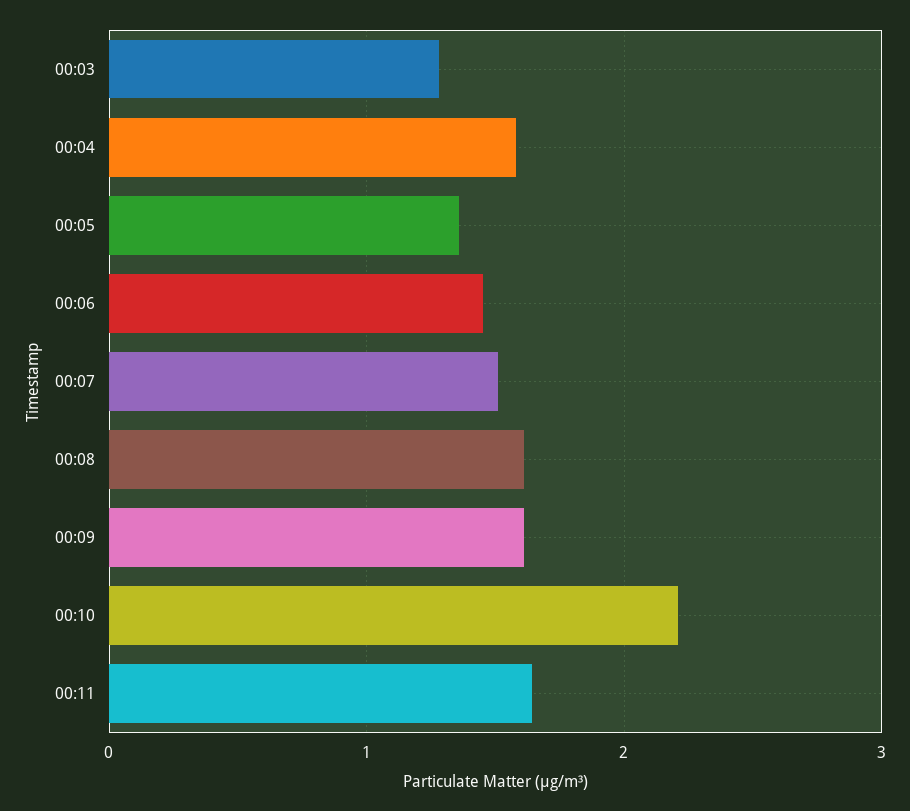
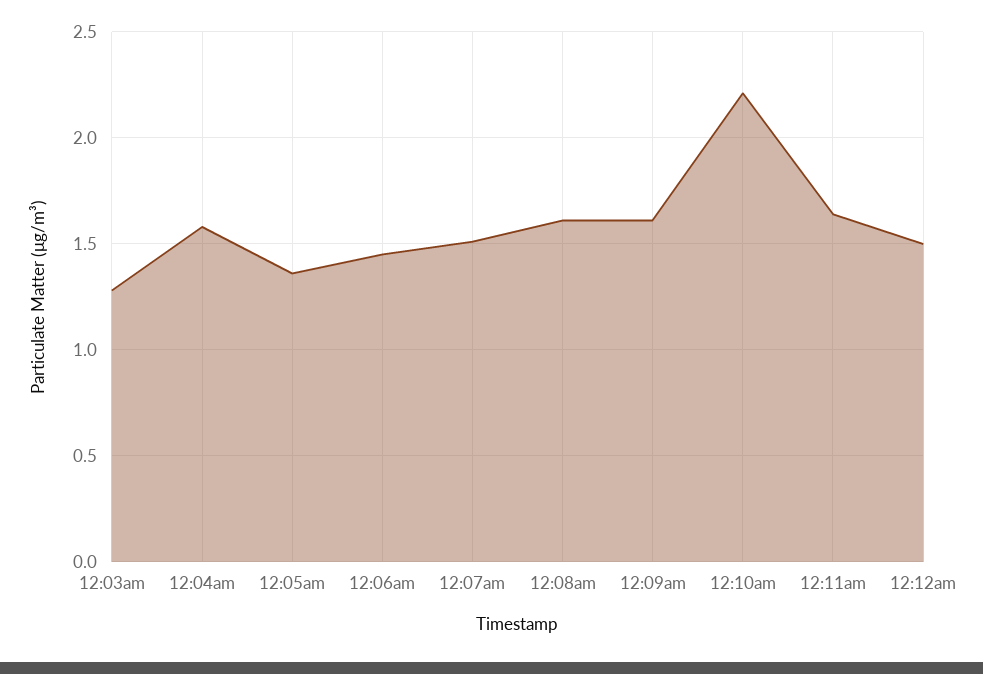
12:12am: none -> 1.5

